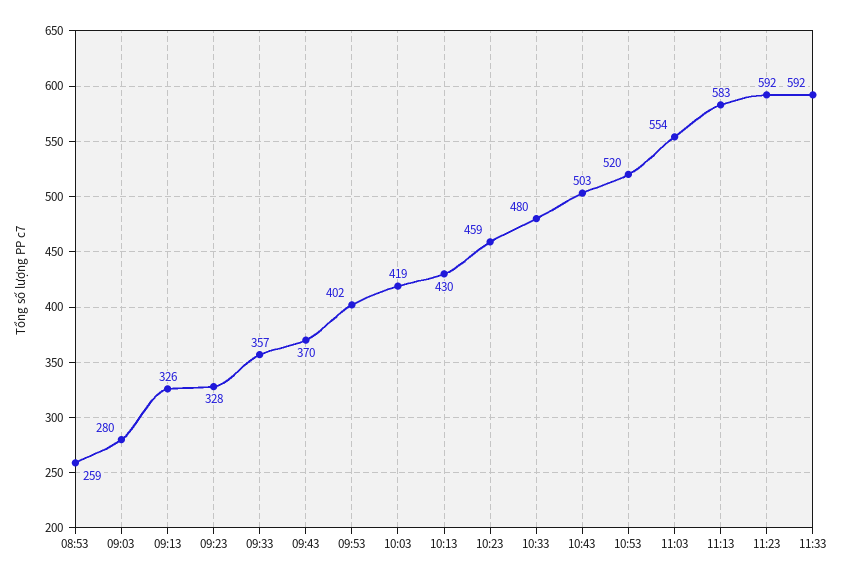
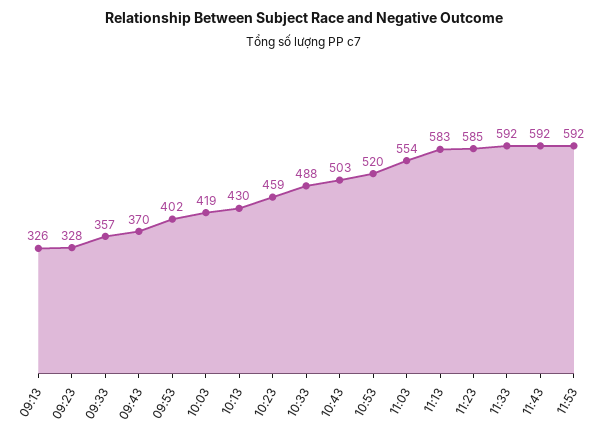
08:53: 259 -> none
09:03: 280 -> none
10:33: 480 -> 488
11:23: 592 -> 585
11:43: none -> 592
11:53: none -> 592

